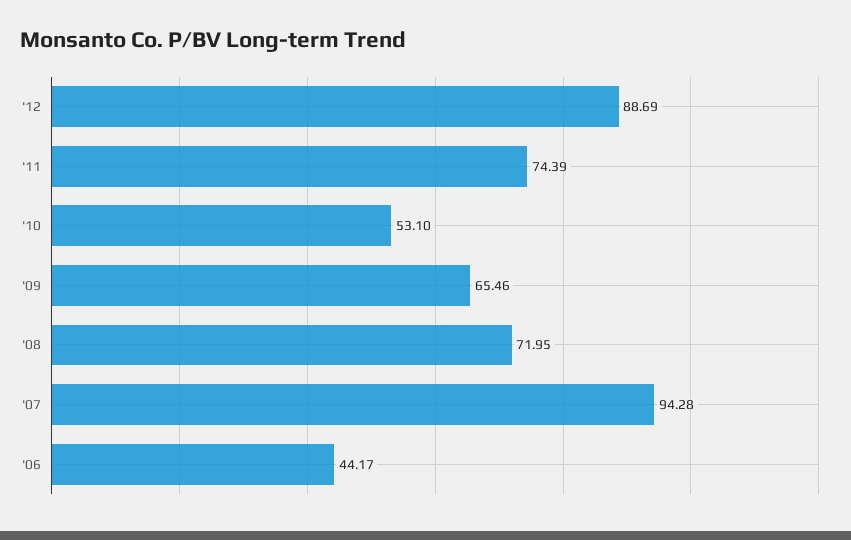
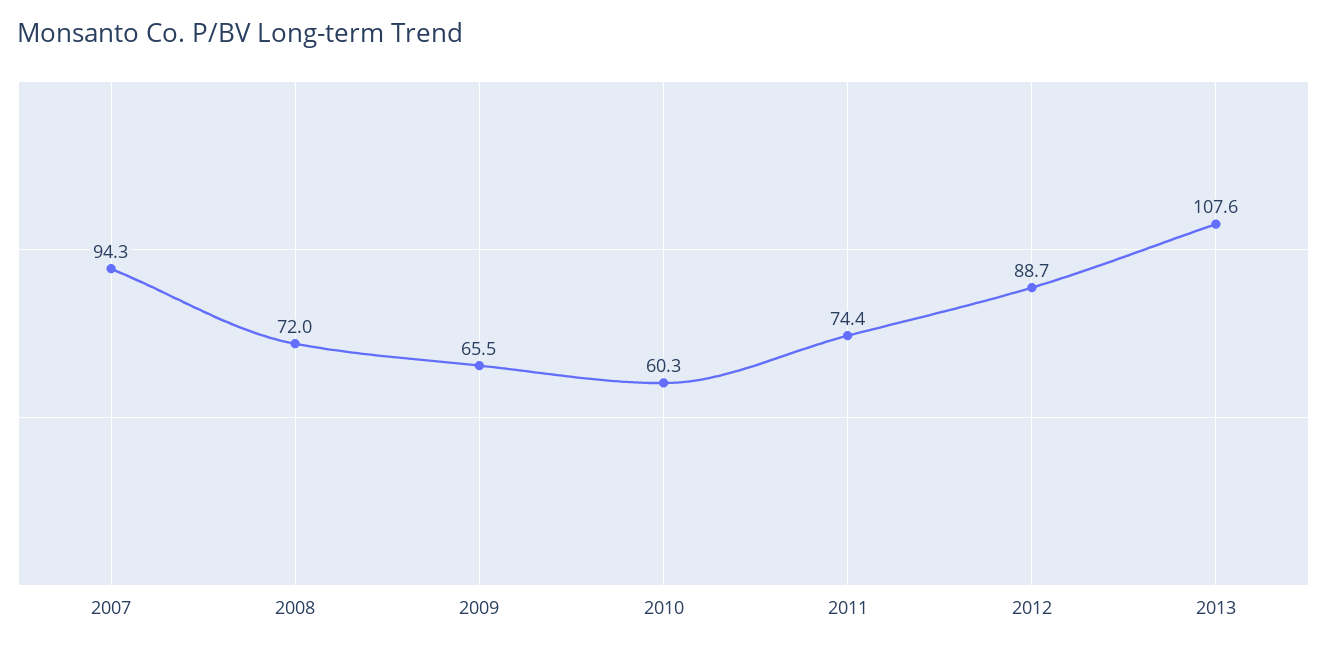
'10: 53.1 -> 60.3
'06: 44.17 -> none
2013: none -> 107.6

